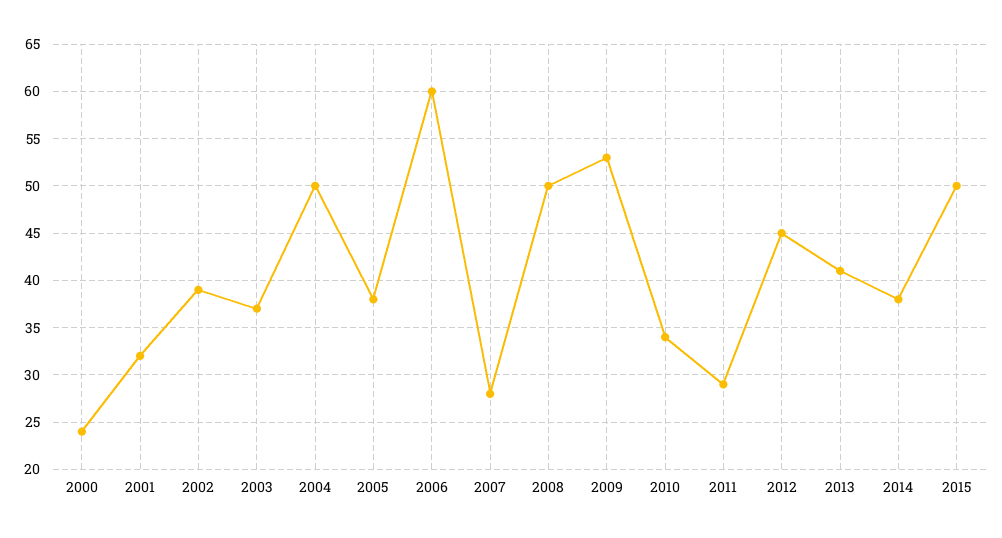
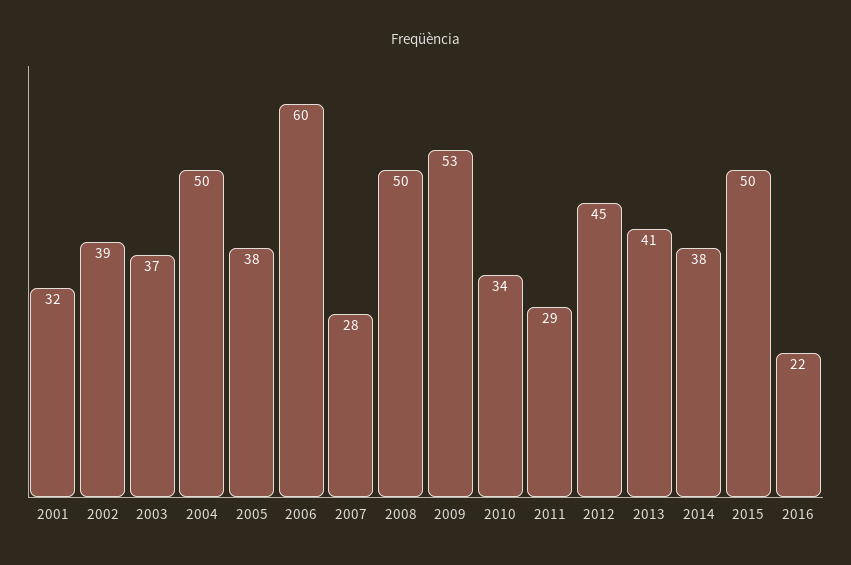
2000: 24 -> none
2016: none -> 22

